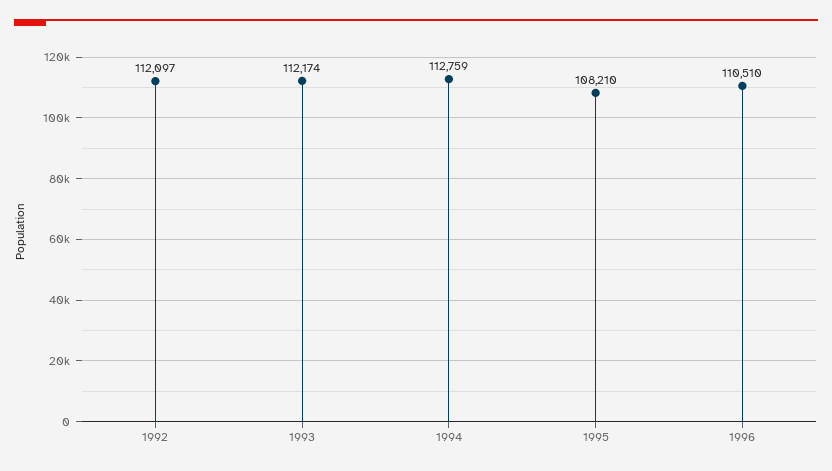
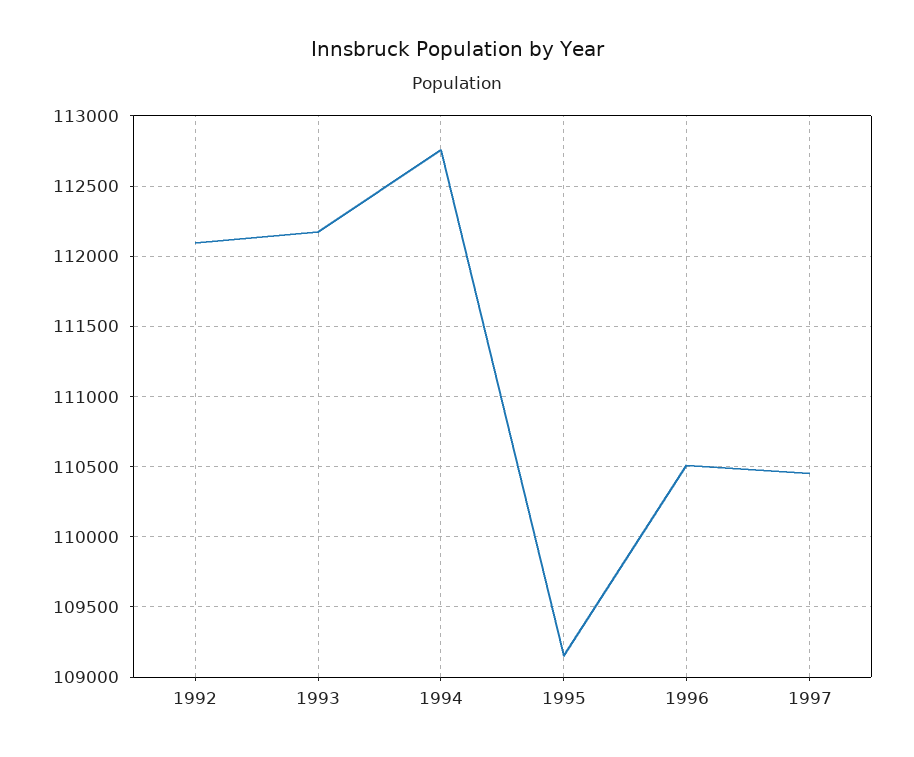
1995: 108210 -> 109150
1997: none -> 110450

